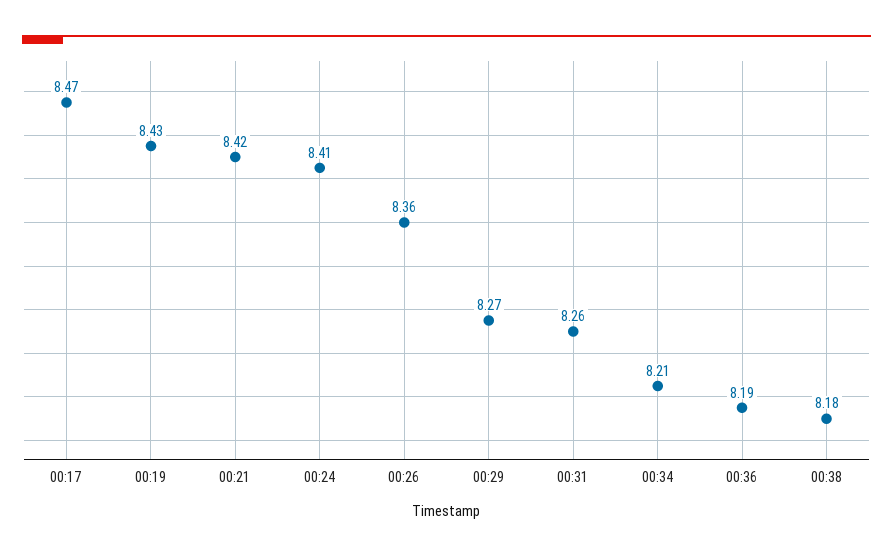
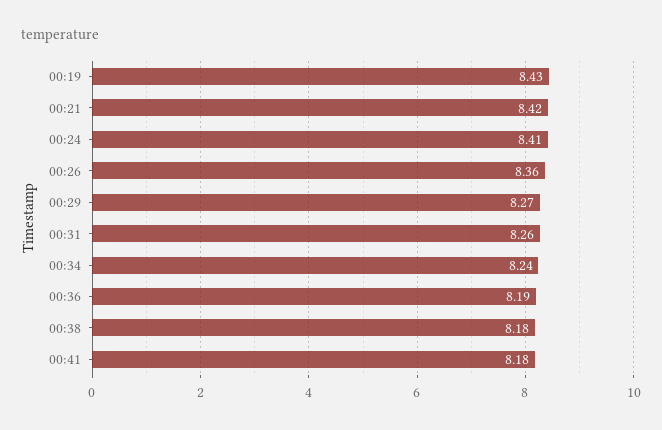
00:17: 8.47 -> none
00:34: 8.21 -> 8.24
00:41: none -> 8.18

